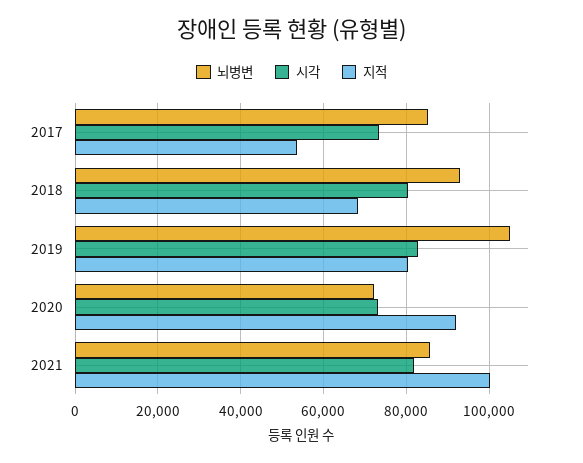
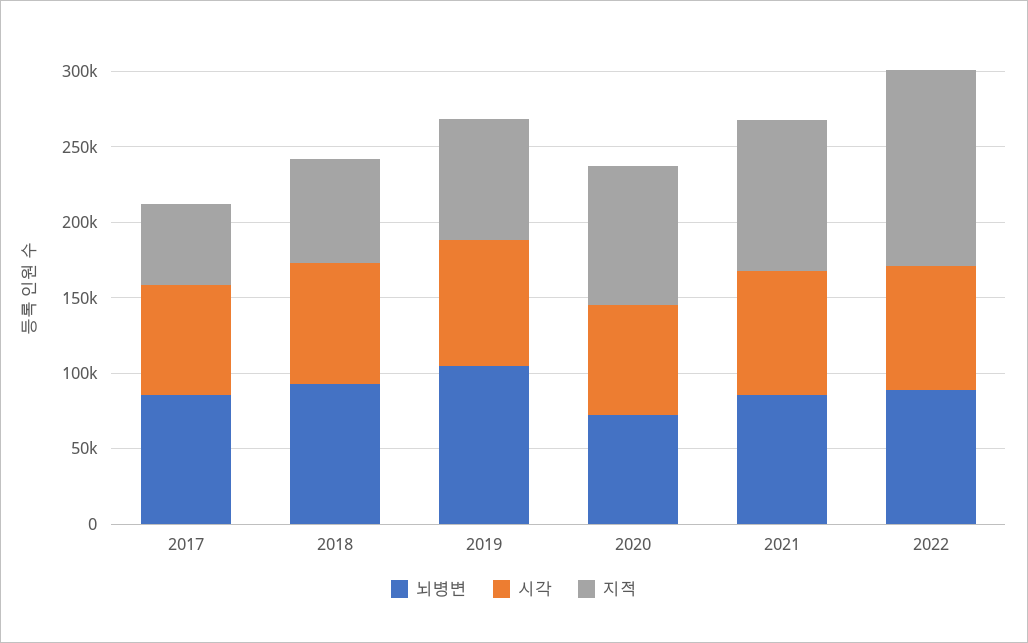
뇌병변, 2022: none -> 90000
시각, 2022: none -> 80000
지적, 2022: none -> 130000

